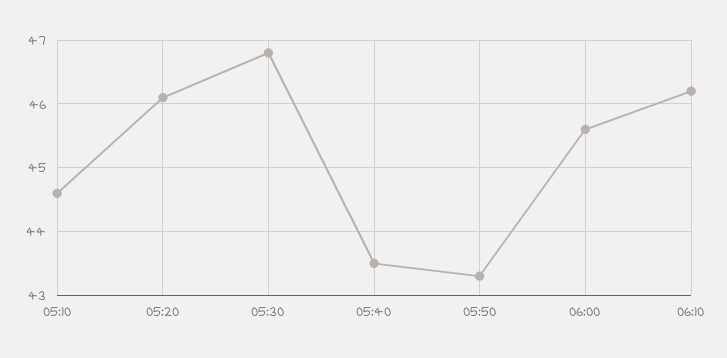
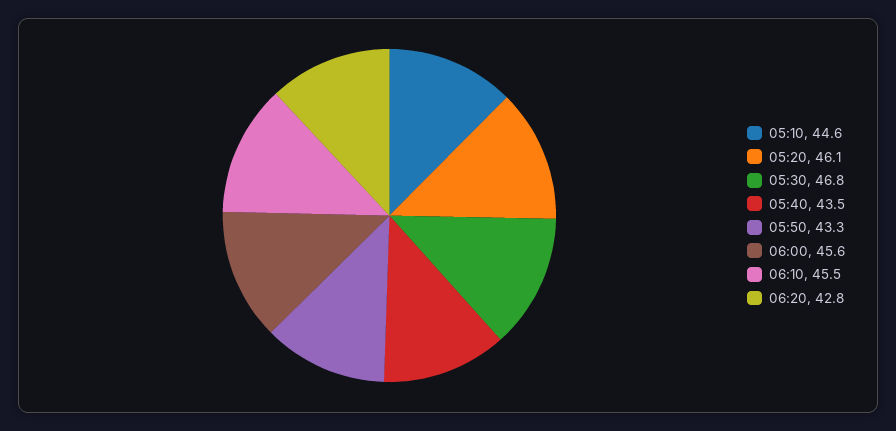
06:10: 46.2 -> 45.5
06:20: none -> 42.8

